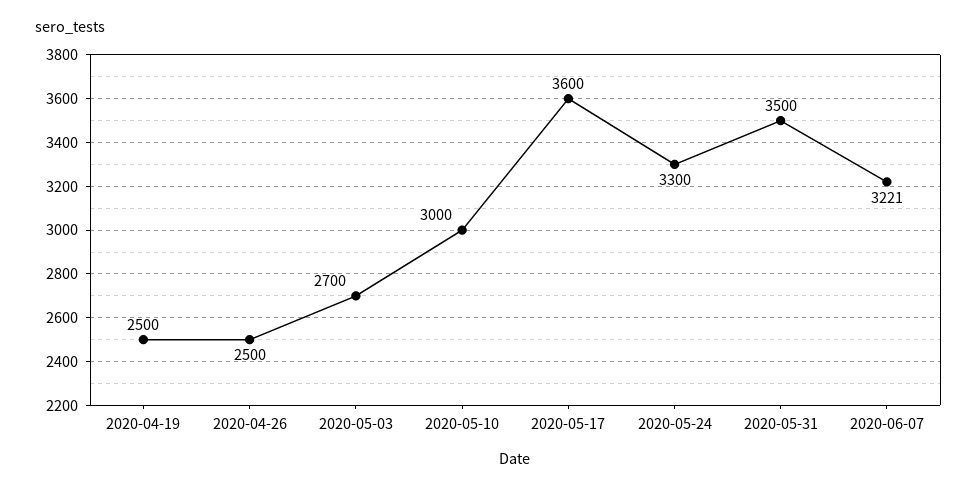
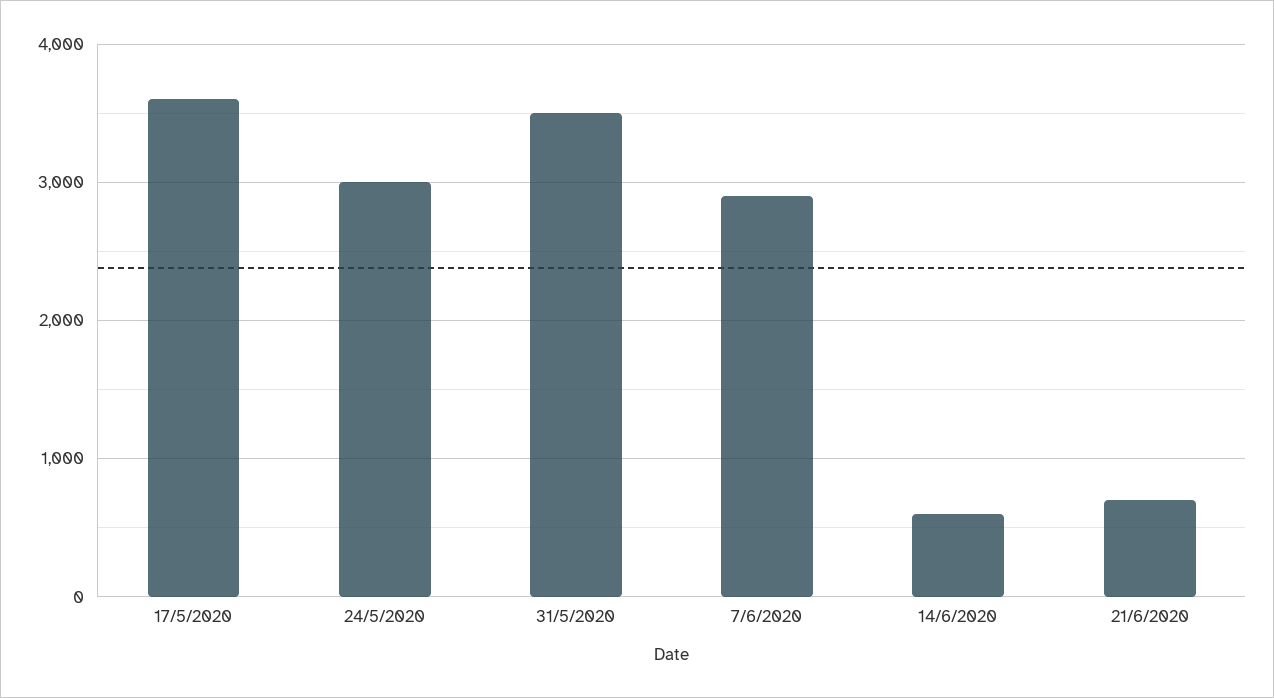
2020-04-19: 2500 -> none
2020-04-26: 2500 -> none
2020-05-03: 2700 -> none
2020-05-10: 3000 -> none
2020-05-24: 3300 -> 3000
2020-06-07: 3221 -> 2900
14/6/2020: none -> 600
21/6/2020: none -> 700

